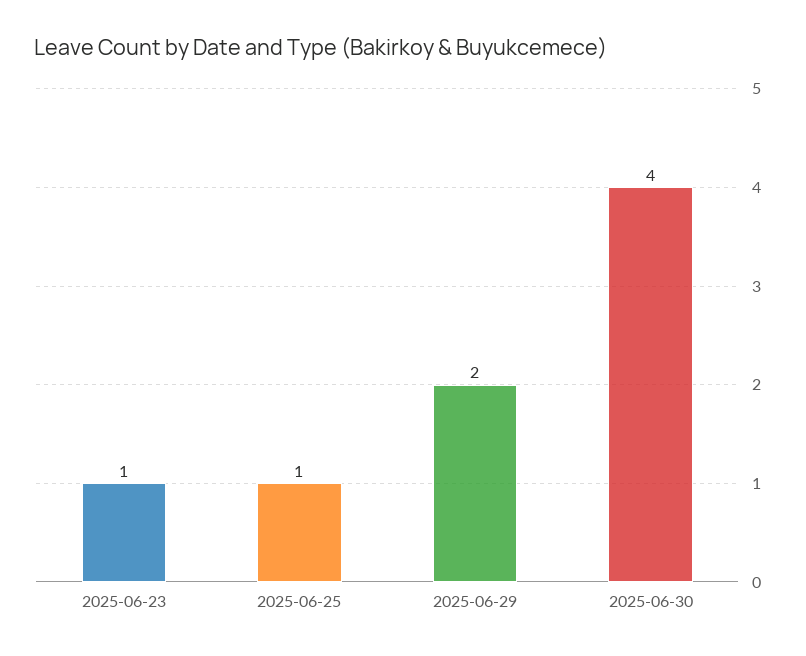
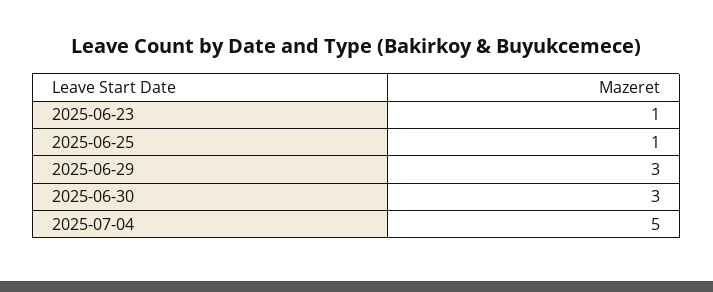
2025-06-29: 2 -> 3
2025-06-30: 4 -> 3
2025-07-04: none -> 5

